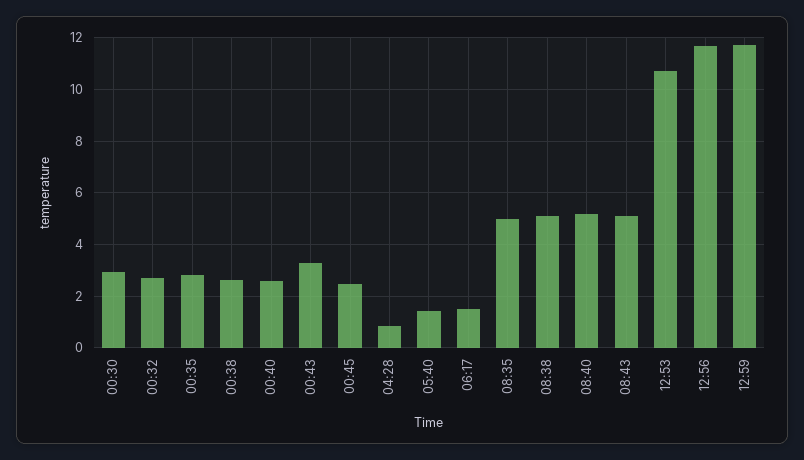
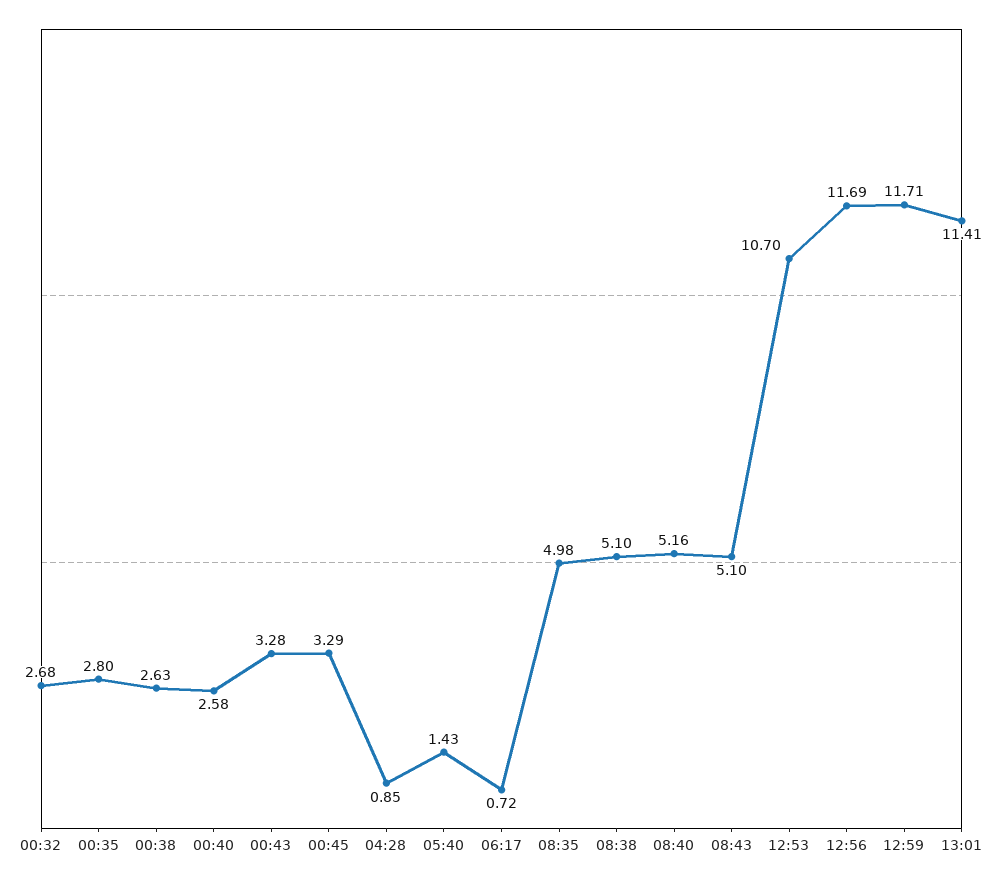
00:30: 3 -> none
00:45: 2.5 -> 3.29
06:17: 1.5 -> 0.72
13:01: none -> 11.41

